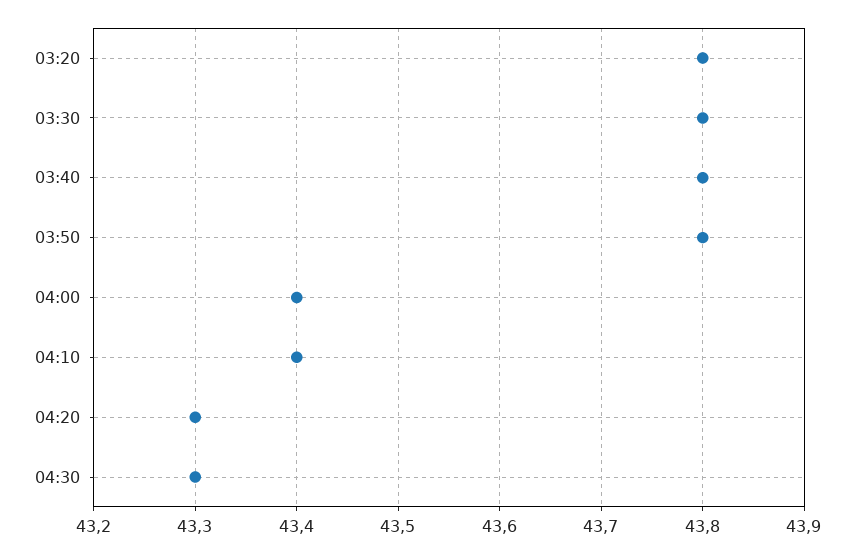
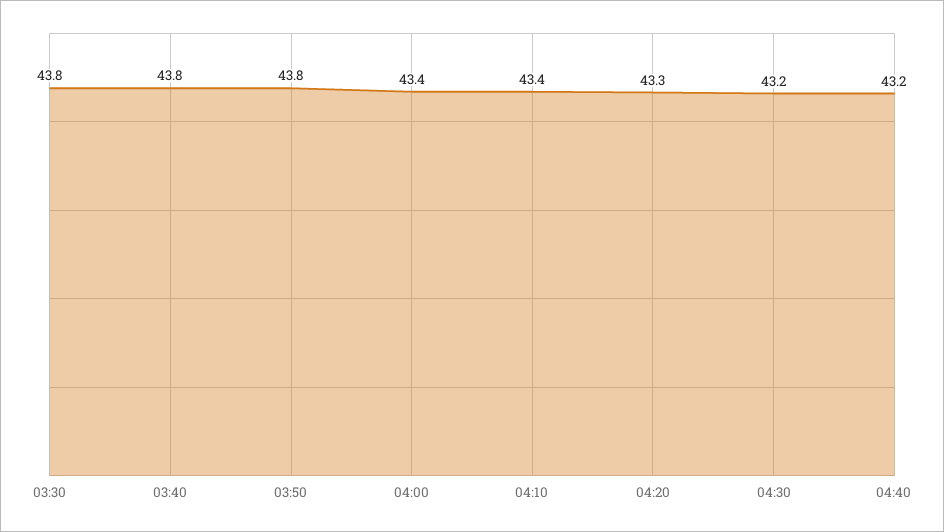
03:20: 43.8 -> none
04:30: 43.3 -> 43.2
04:40: none -> 43.2

